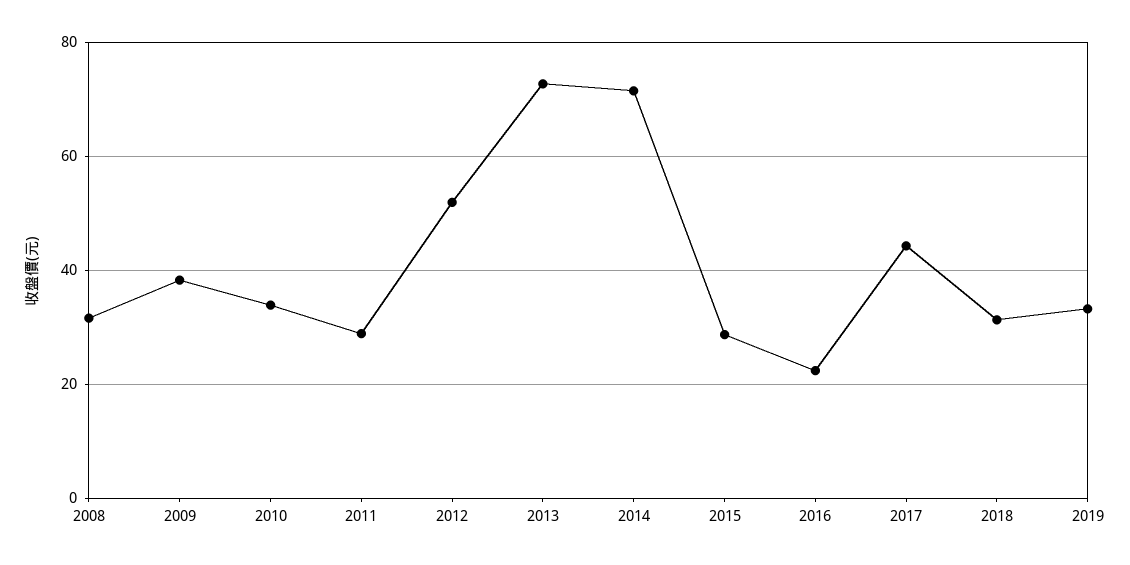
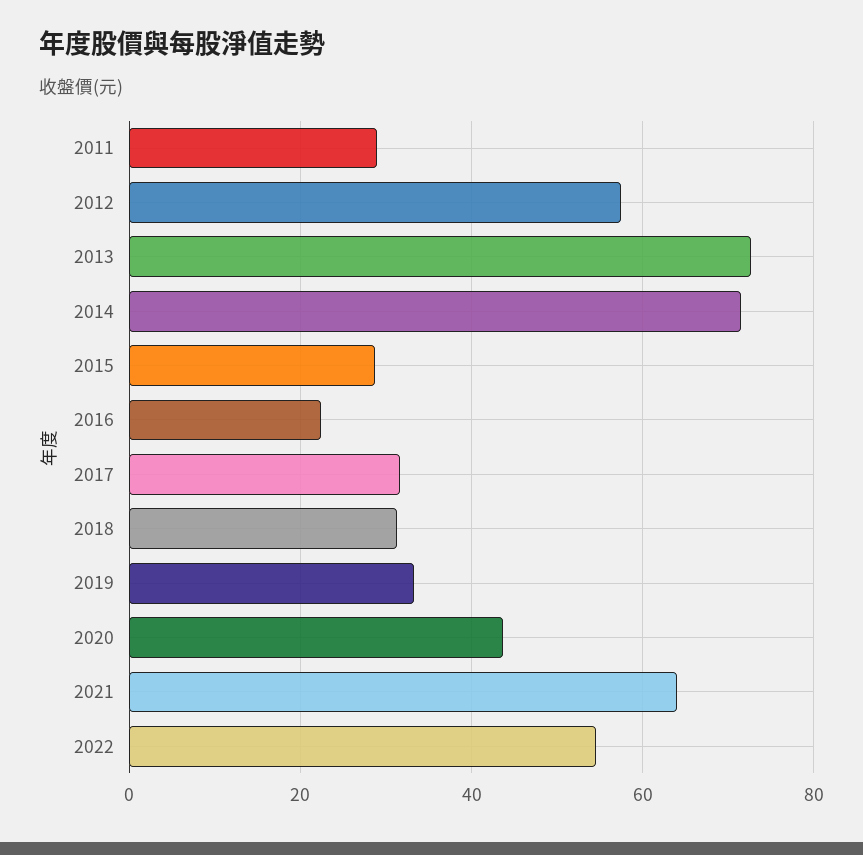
2008: 32 -> none
2009: 38 -> none
2010: 34 -> none
2012: 52 -> 58
2017: 44 -> 32
2020: none -> 44
2021: none -> 64
2022: none -> 54

